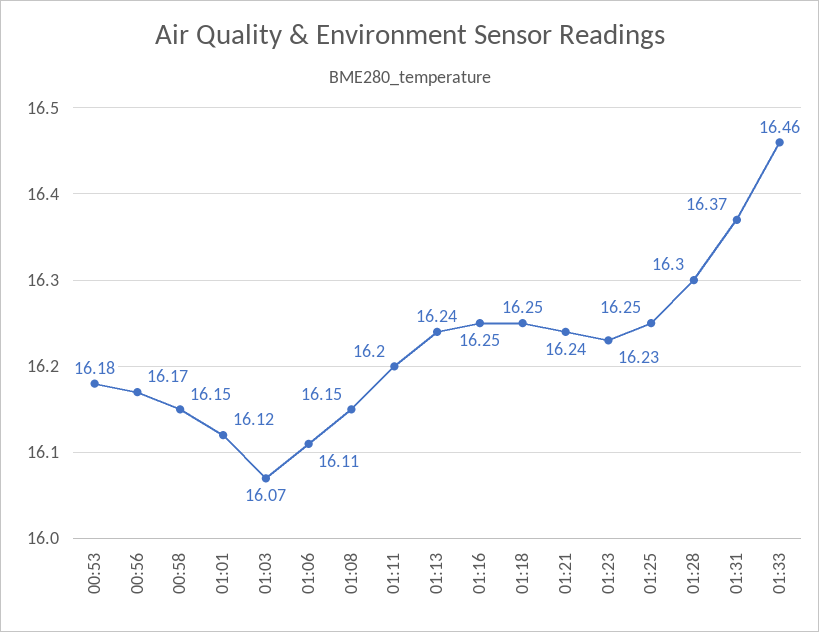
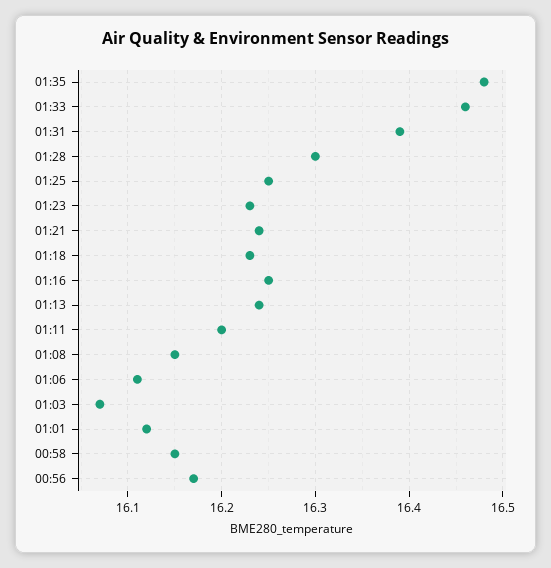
00:53: 16.18 -> none
01:18: 16.25 -> 16.23
01:31: 16.37 -> 16.39
01:35: none -> 16.48

